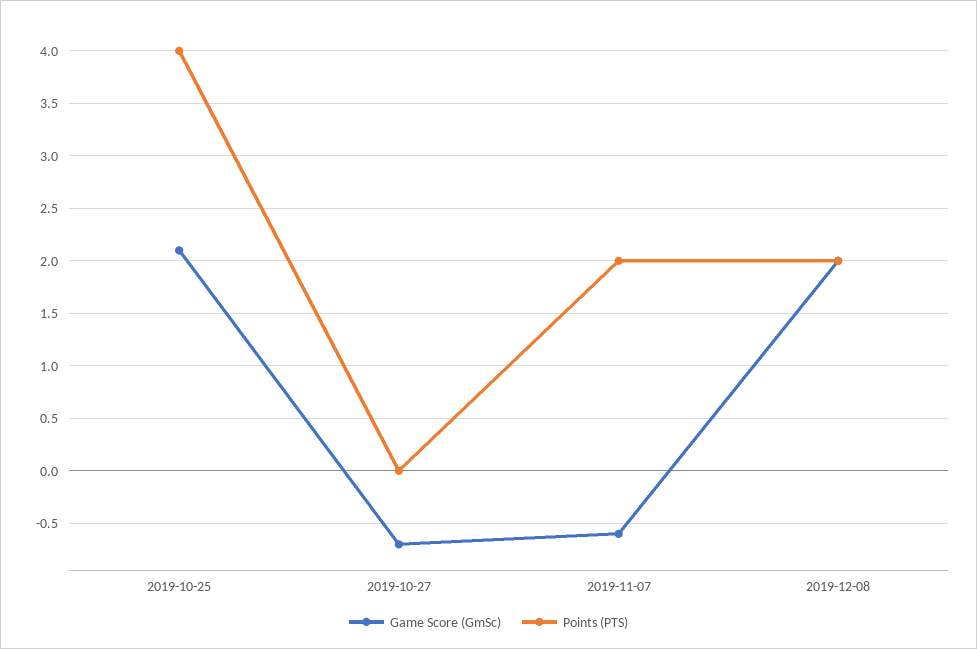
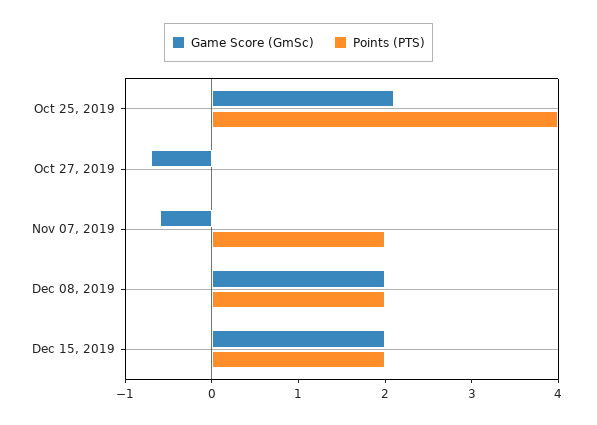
Game Score (GmSc), Dec 15, 2019: none -> 2
Points (PTS), Dec 15, 2019: none -> 2

